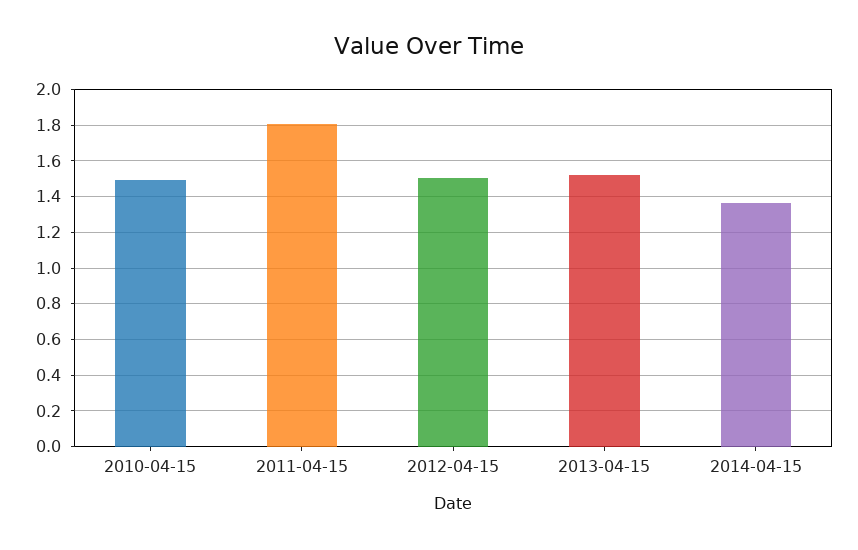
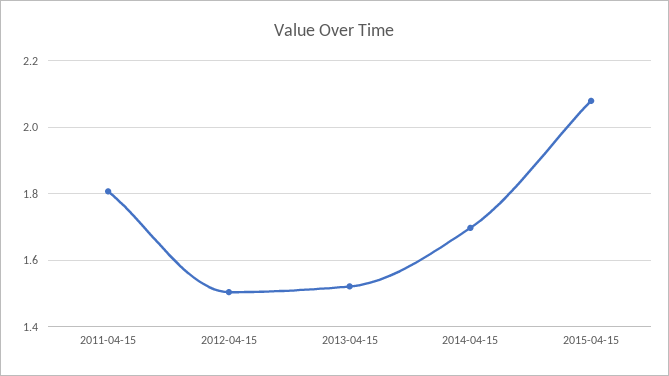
2010-04-15: 1.5 -> none
2014-04-15: 1.35 -> 1.7
2015-04-15: none -> 2.08

